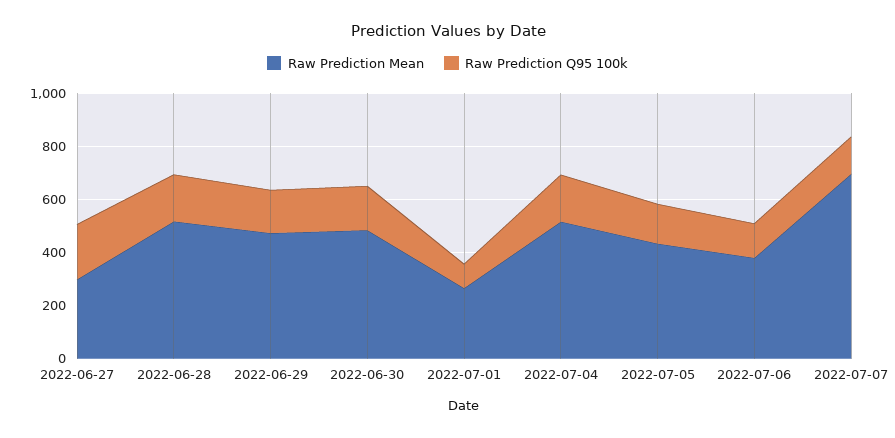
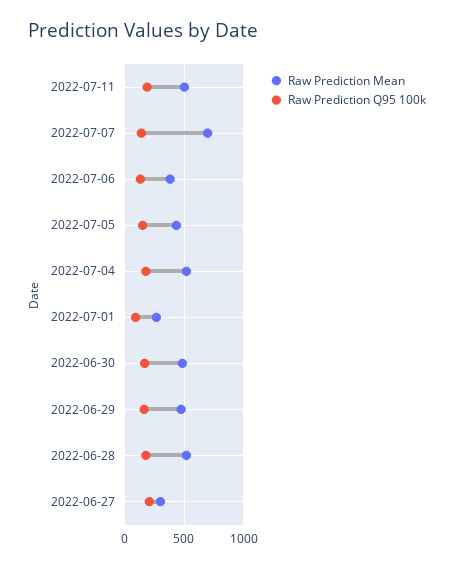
Raw Prediction Mean, 2022-07-11: none -> 500
Raw Prediction Q95 100k, 2022-07-11: none -> 200

